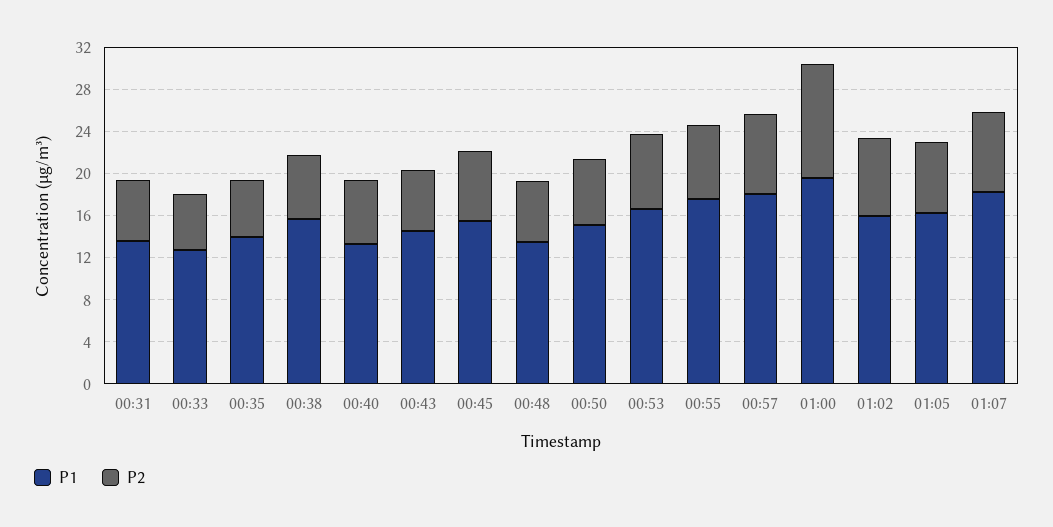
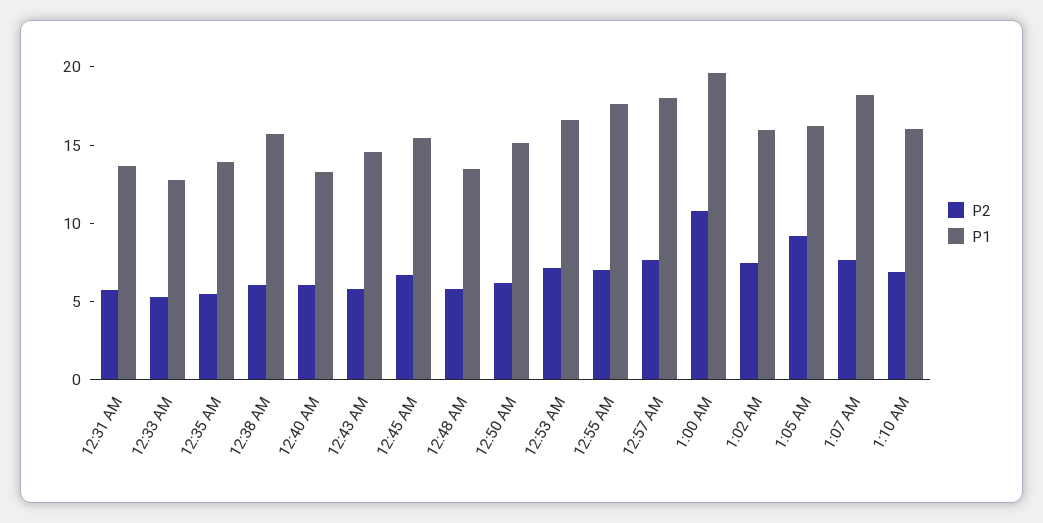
P2, 01:05: 7 -> 9
P2, 1:10 AM: none -> 7
P1, 1:10 AM: none -> 16

